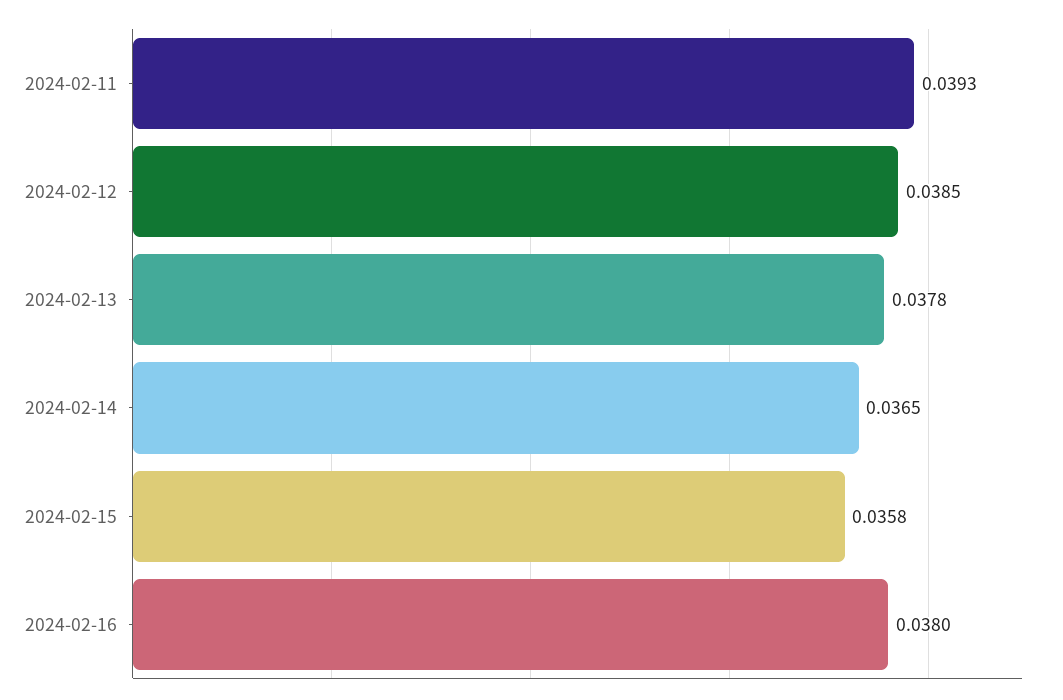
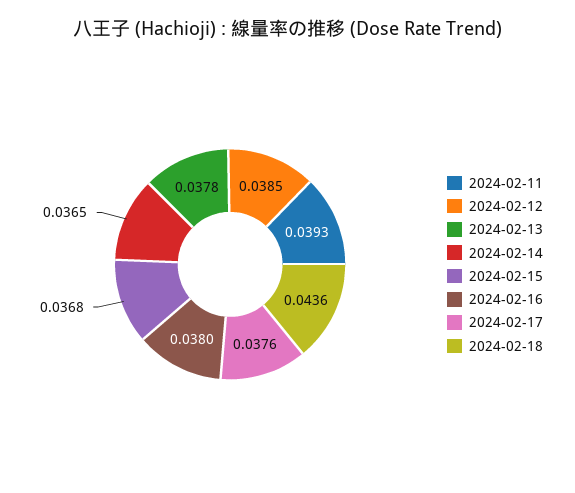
2024-02-15: 0.0358 -> 0.0368
2024-02-17: none -> 0.0376
2024-02-18: none -> 0.0436

